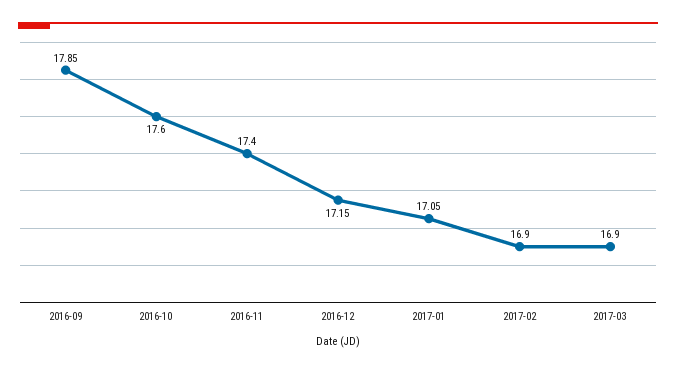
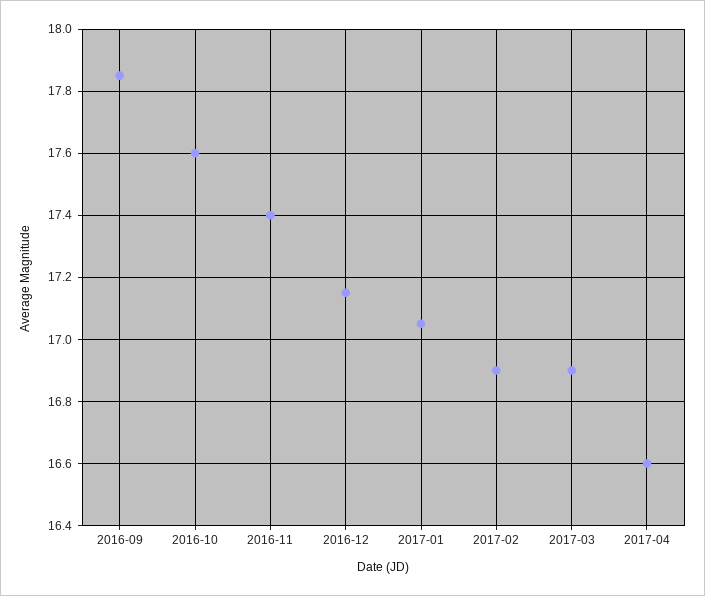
2017-04: none -> 16.6

